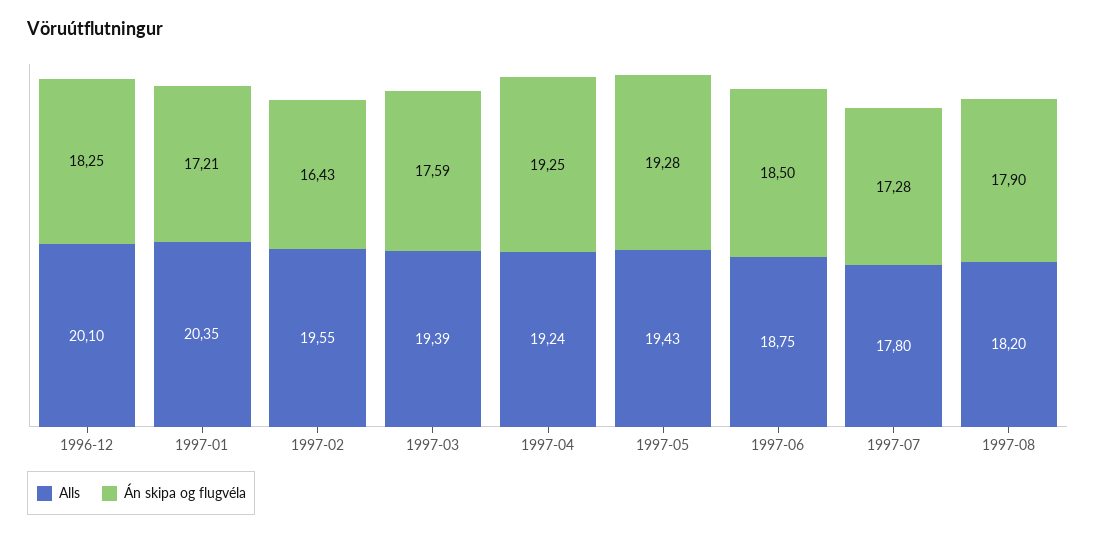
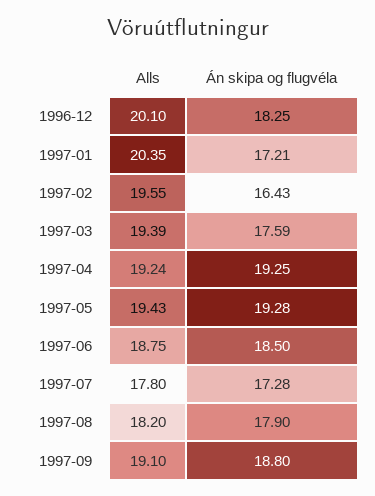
Alls, 1997-09: none -> 19.1
Án skipa og flugvéla, 1997-09: none -> 18.8

